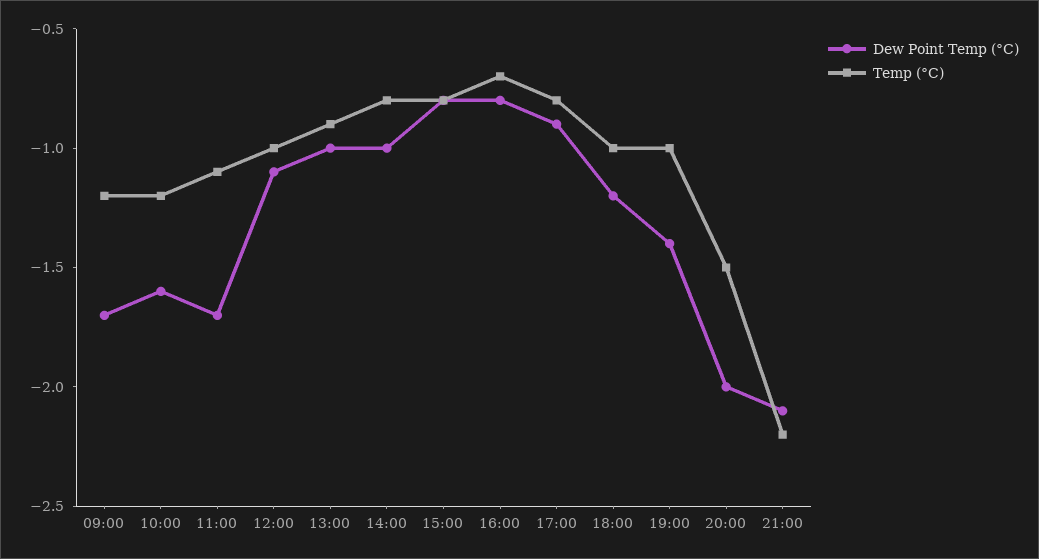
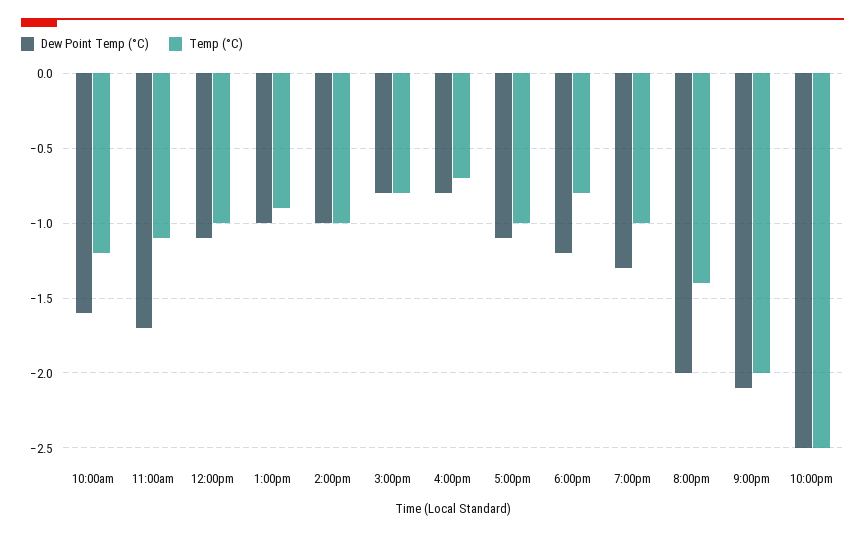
Dew Point Temp (°C), 09:00: -1.7 -> none
Temp (°C), 09:00: -1.2 -> none
Temp (°C), 14:00: -0.8 -> -1
Dew Point Temp (°C), 17:00: -0.9 -> -1.1
Temp (°C), 17:00: -0.8 -> -1
Temp (°C), 18:00: -1 -> -0.8
Dew Point Temp (°C), 19:00: -1.4 -> -1.3
Temp (°C), 20:00: -1.5 -> -1.4
Temp (°C), 21:00: -2.2 -> -2
Dew Point Temp (°C), 10:00pm: none -> -2.5
Temp (°C), 10:00pm: none -> -2.5

